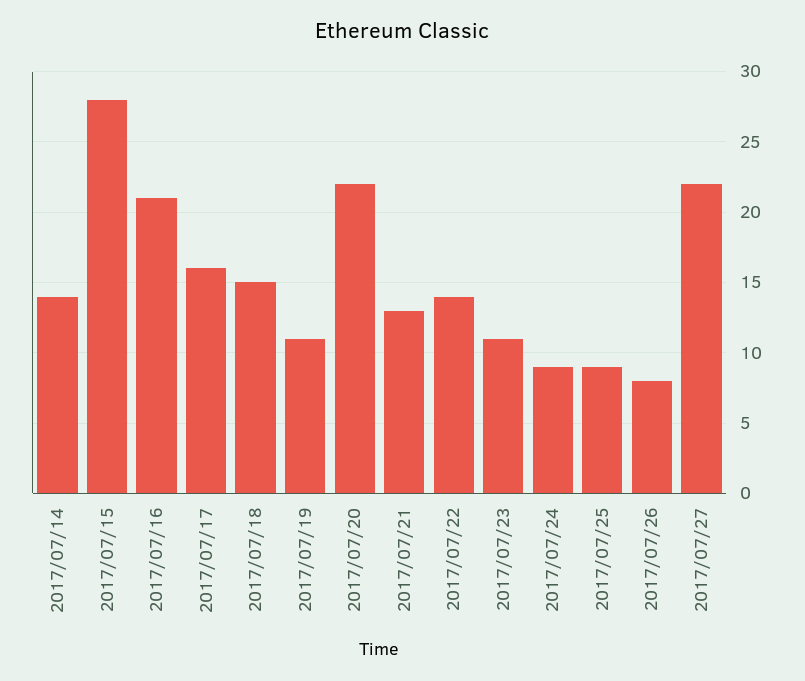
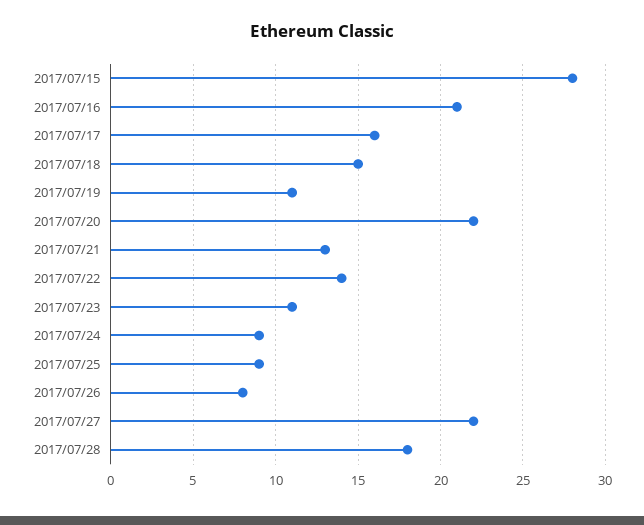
2017/07/14: 14 -> none
2017/07/28: none -> 18

